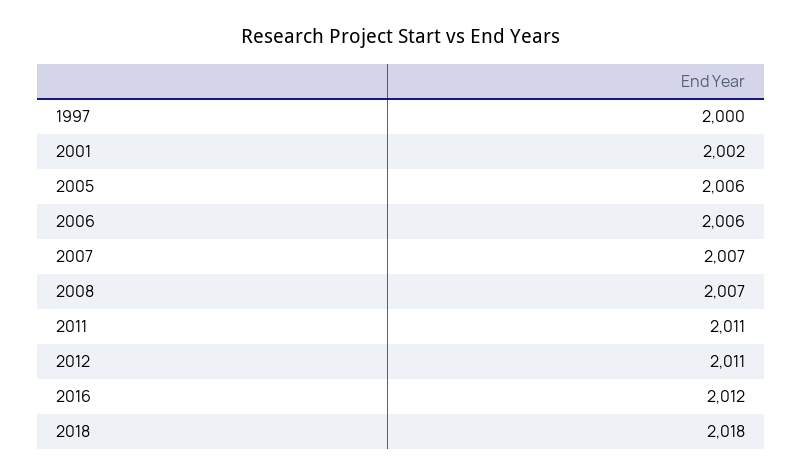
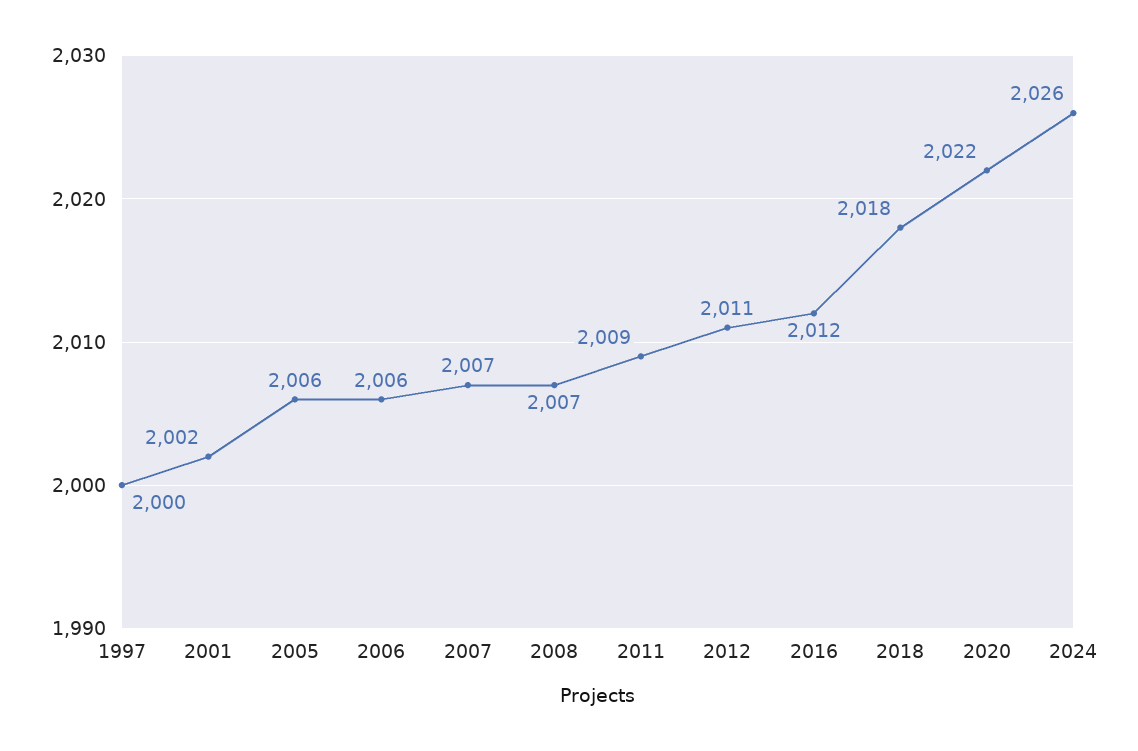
2011: 2011 -> 2009
2020: none -> 2022
2024: none -> 2026

